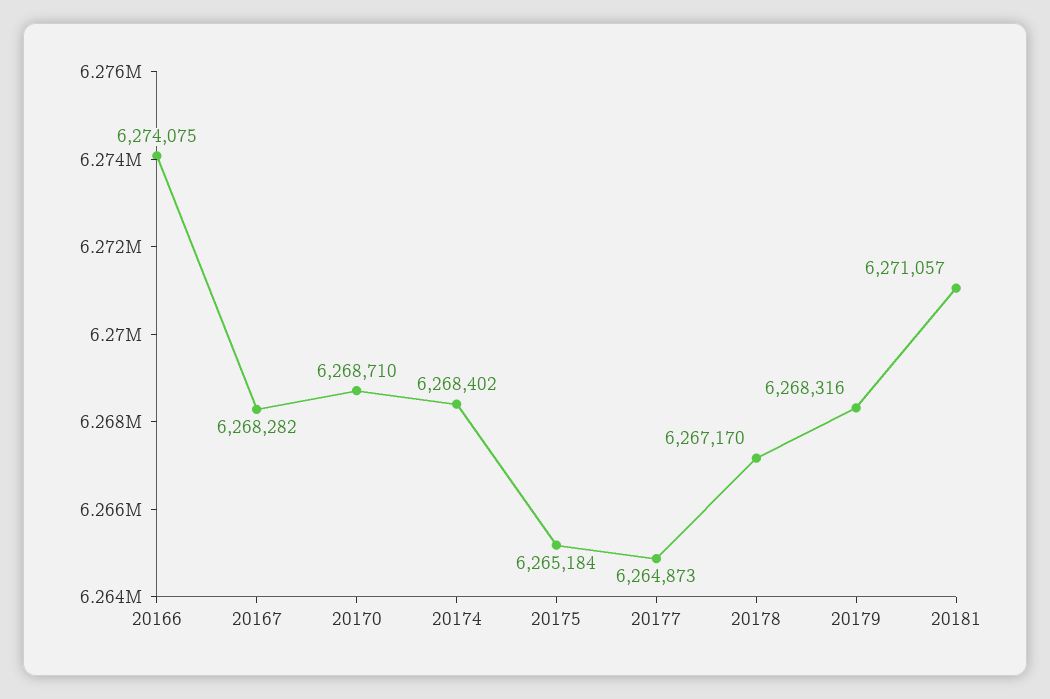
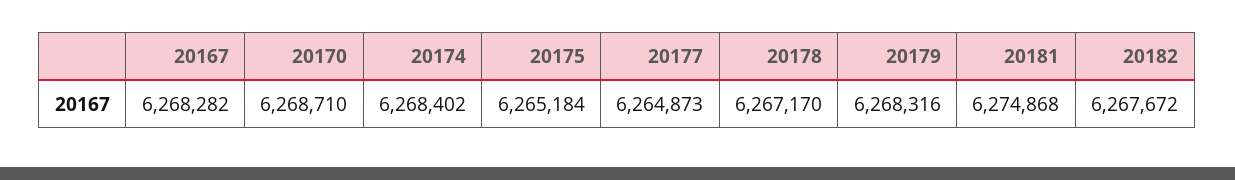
20166: 6274075 -> none
20181: 6271057 -> 6274868
20182: none -> 6267672

